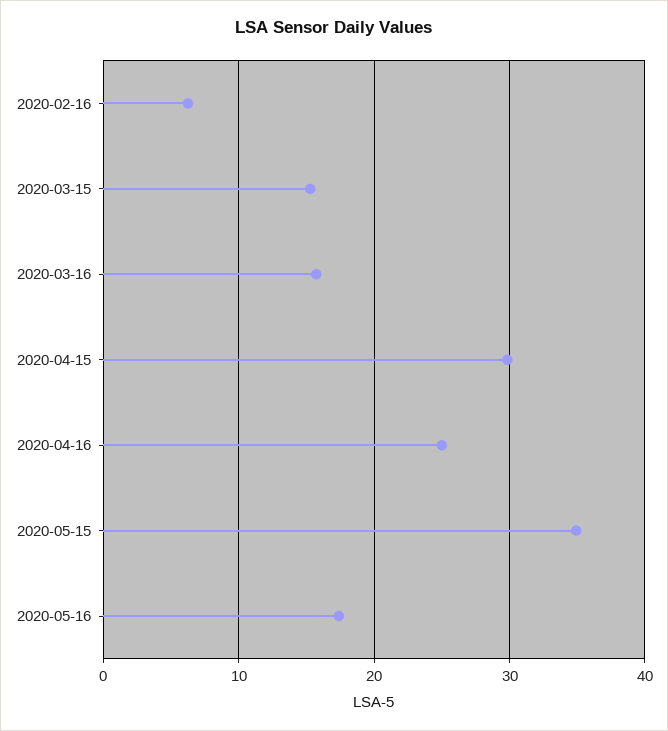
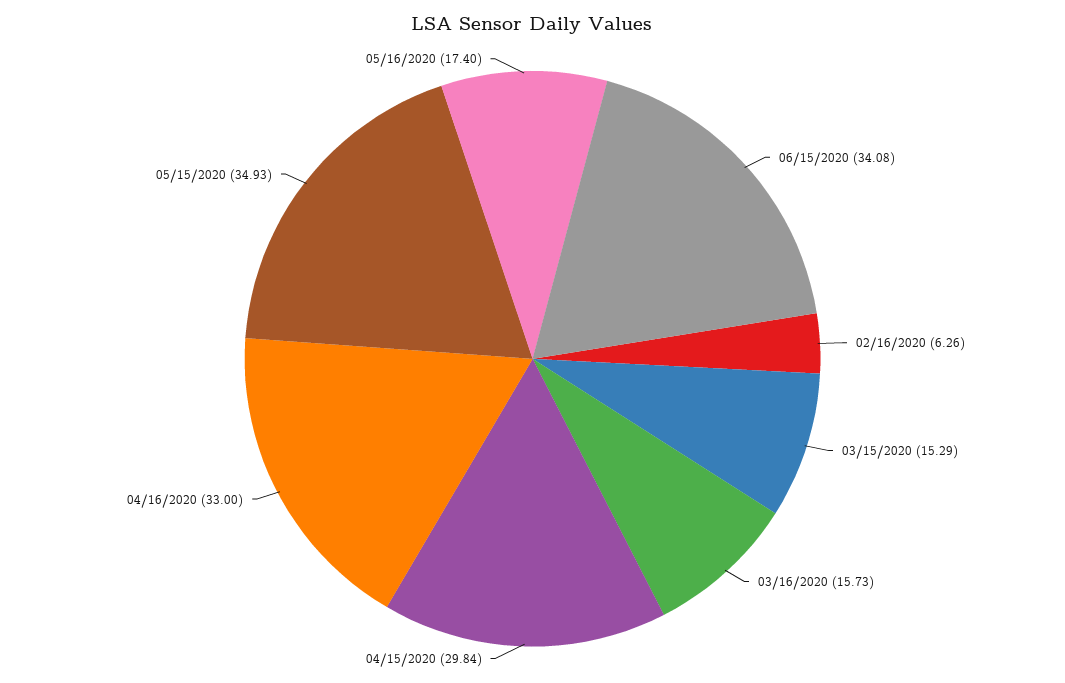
2020-04-16: 25 -> 33
06/15/2020: none -> 34.08

